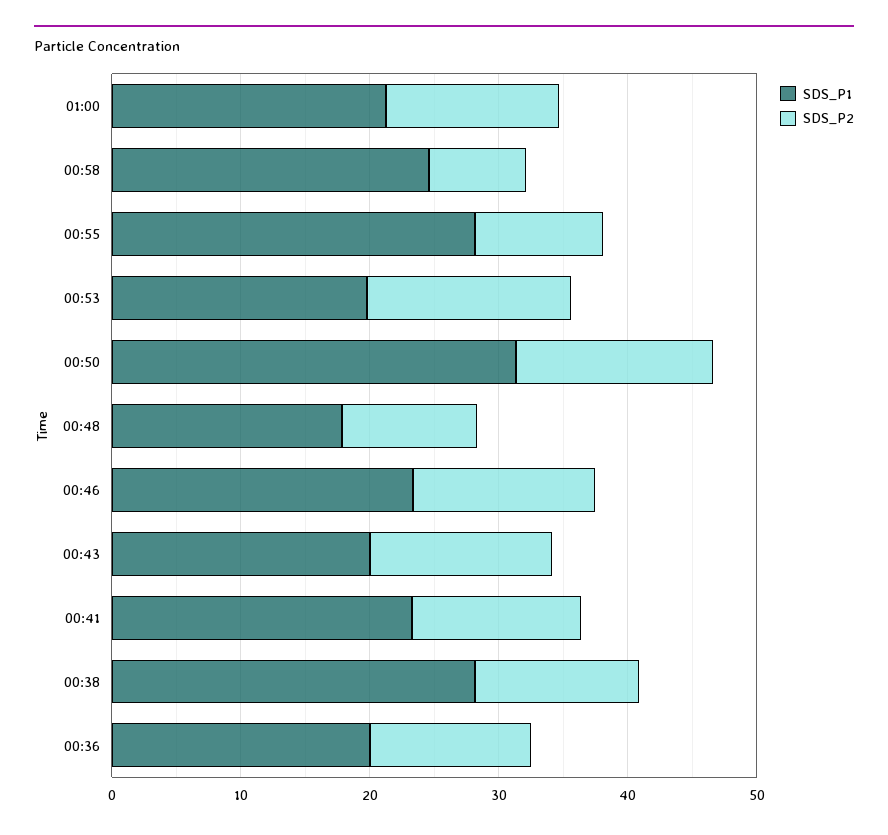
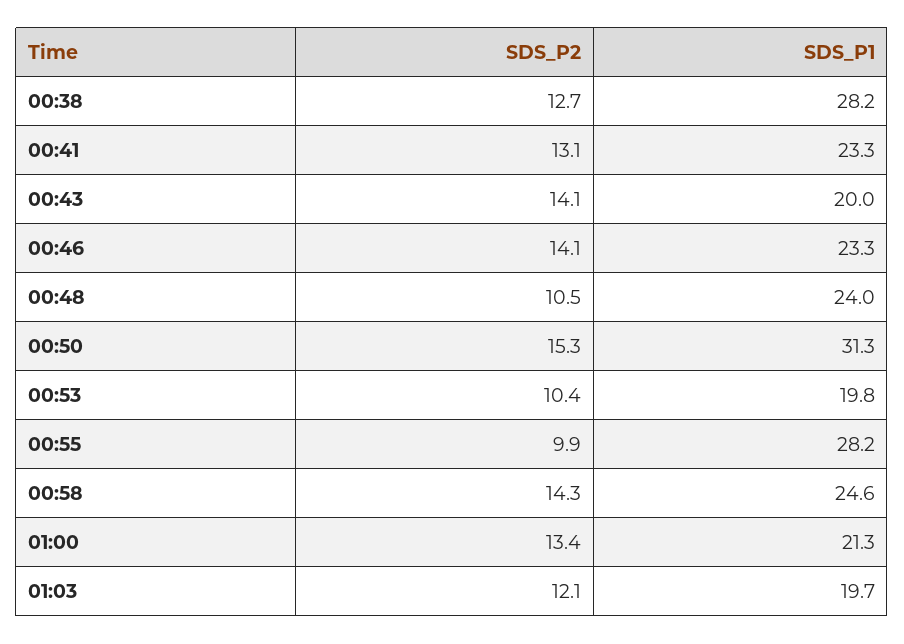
SDS_P2, 00:58: 8 -> 14.3
SDS_P2, 00:53: 16 -> 10.4
SDS_P1, 00:48: 18 -> 24
SDS_P1, 00:36: 20 -> none
SDS_P2, 00:36: 12 -> none
SDS_P2, 01:03: none -> 12.1
SDS_P1, 01:03: none -> 19.7

